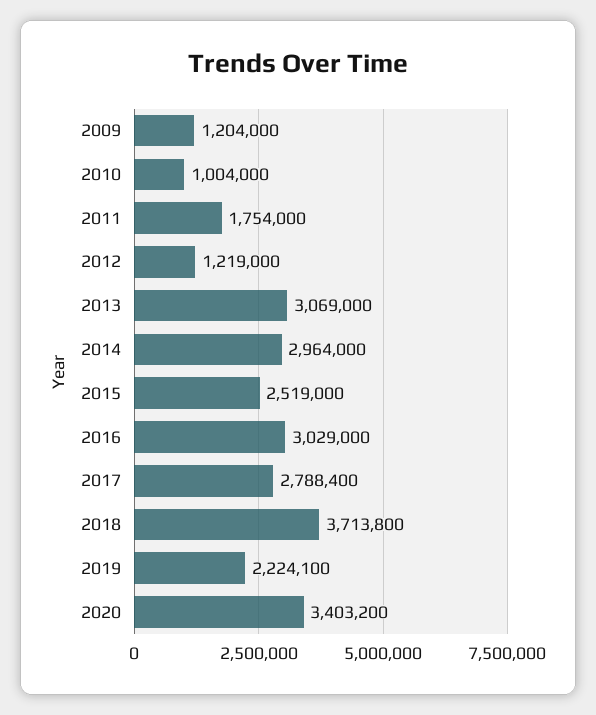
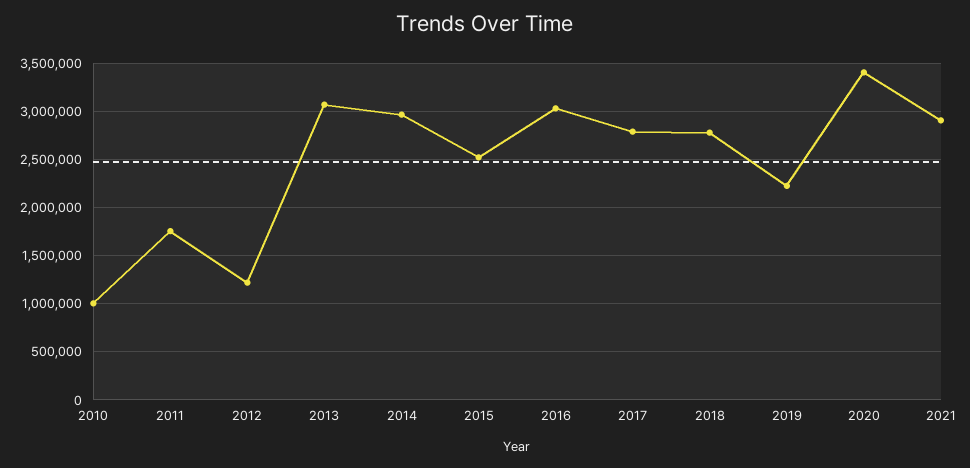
2009: 1204000 -> none
2018: 3713800 -> 2800000
2021: none -> 2900000

